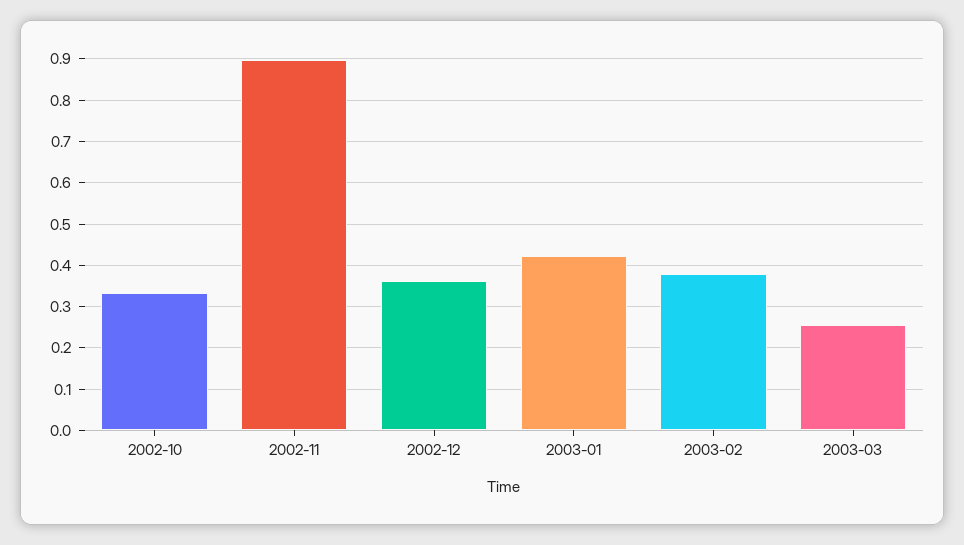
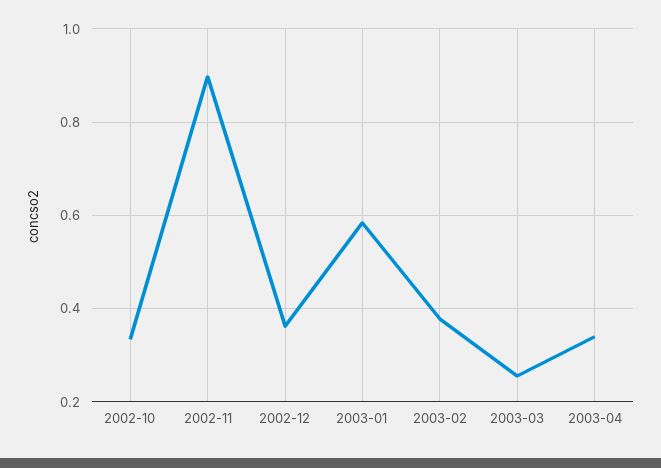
2003-01: 0.42 -> 0.58
2003-04: none -> 0.34

